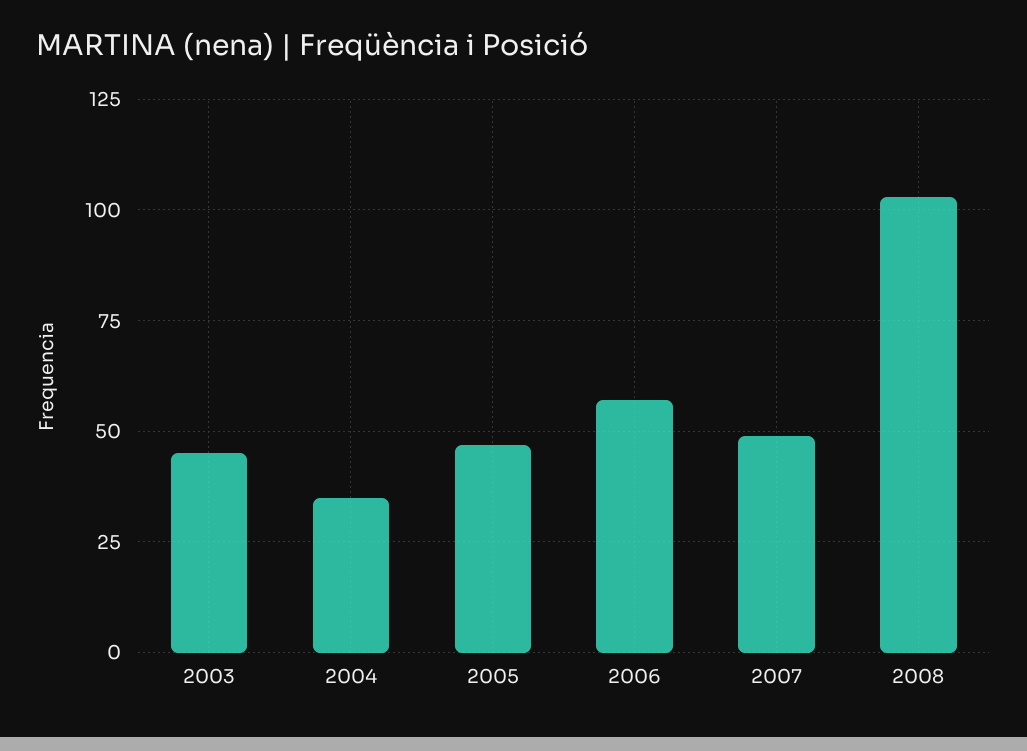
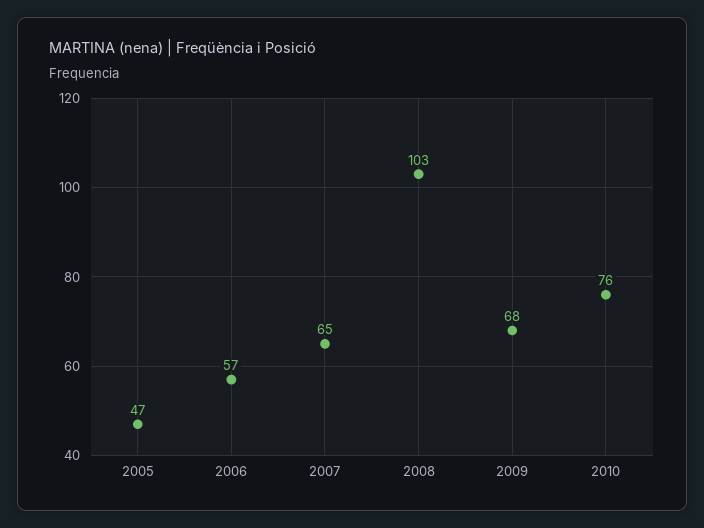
2003: 45 -> none
2004: 35 -> none
2007: 50 -> 65
2009: none -> 68
2010: none -> 76

